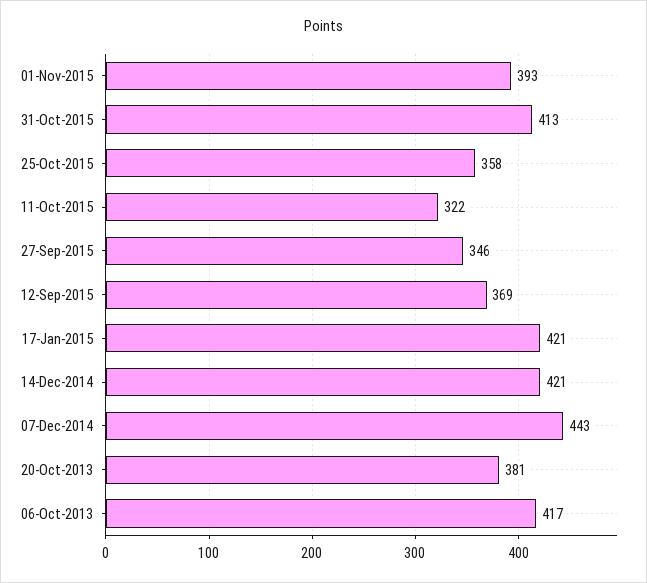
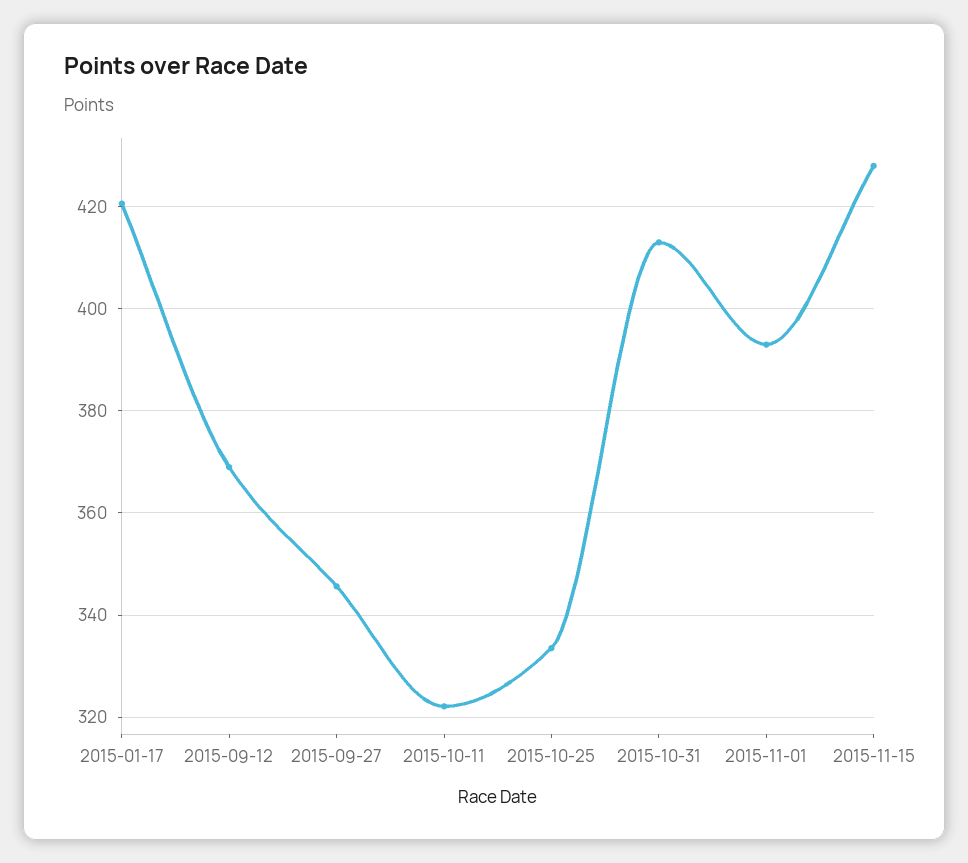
25-Oct-2015: 358 -> 334
14-Dec-2014: 421 -> none
07-Dec-2014: 443 -> none
20-Oct-2013: 381 -> none
06-Oct-2013: 417 -> none
2015-11-15: none -> 428

